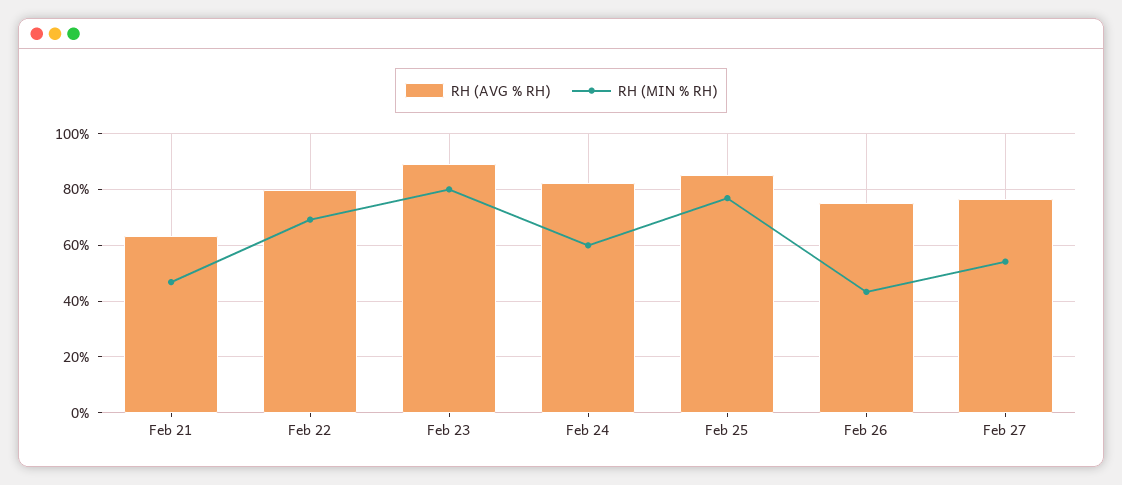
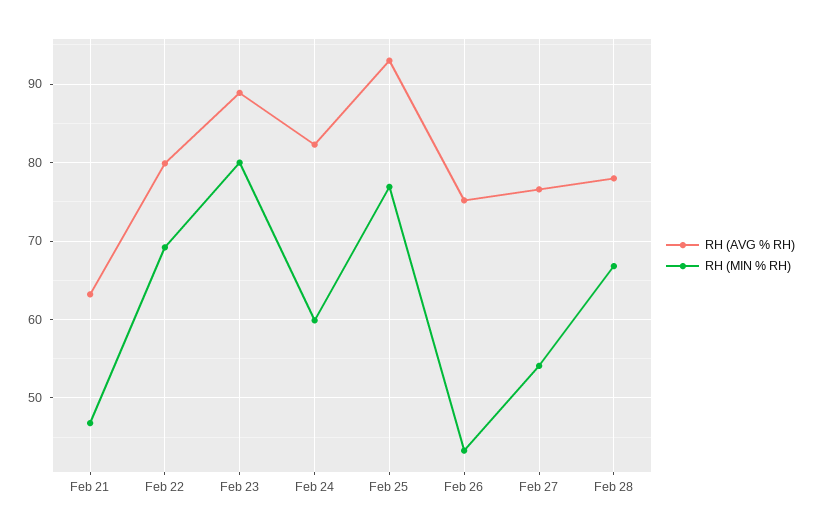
RH (AVG % RH), Feb 25: 85 -> 93
RH (AVG % RH), Feb 28: none -> 78
RH (MIN % RH), Feb 28: none -> 67

